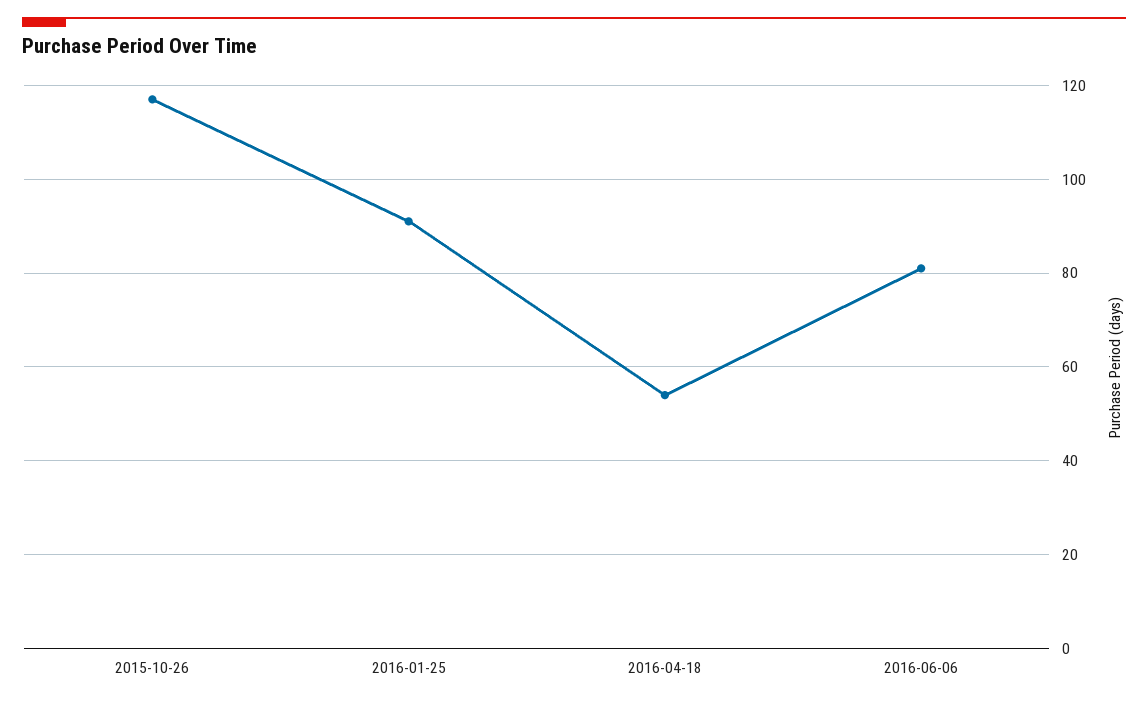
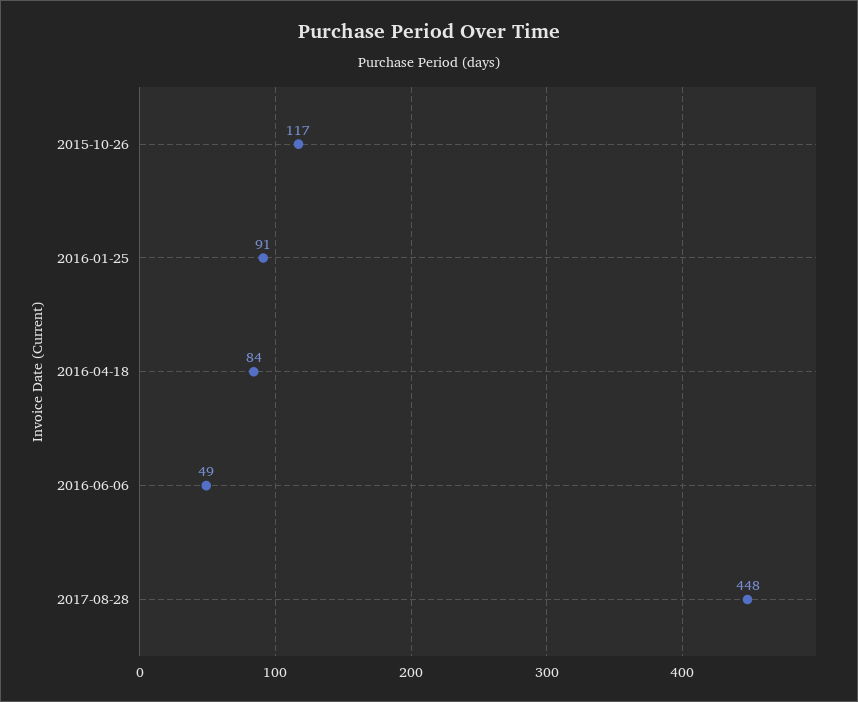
2016-04-18: 55 -> 84
2016-06-06: 80 -> 49
2017-08-28: none -> 448

